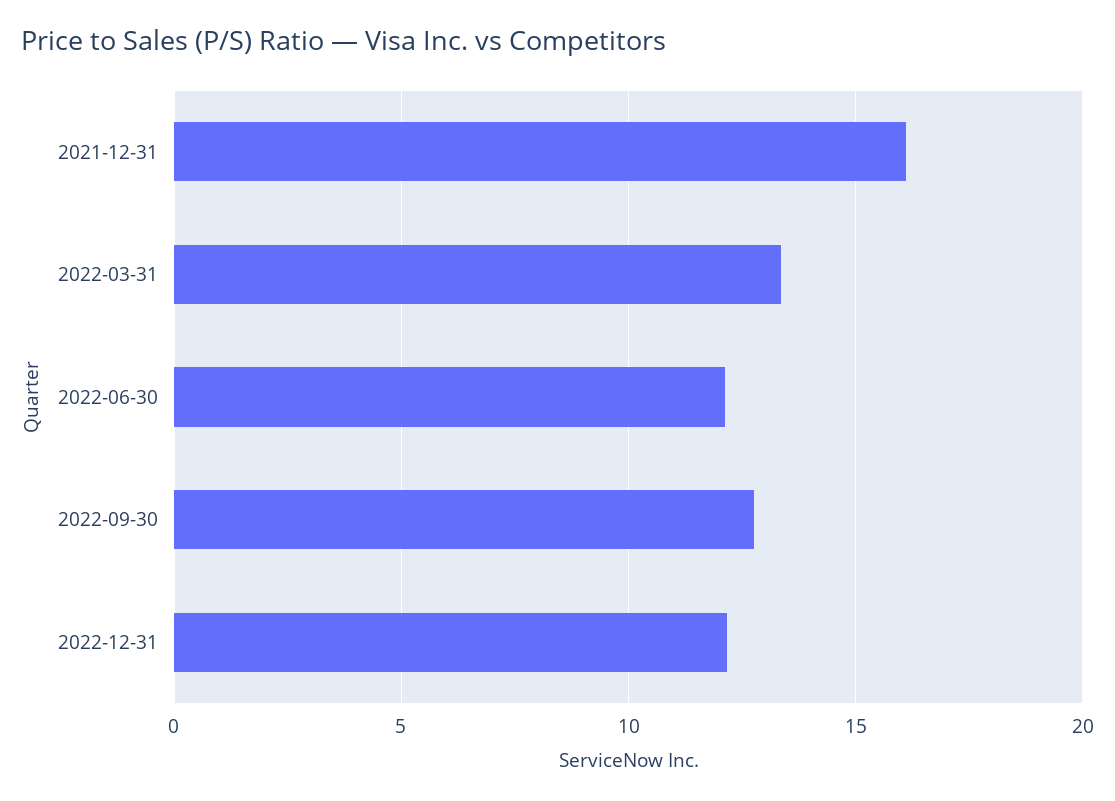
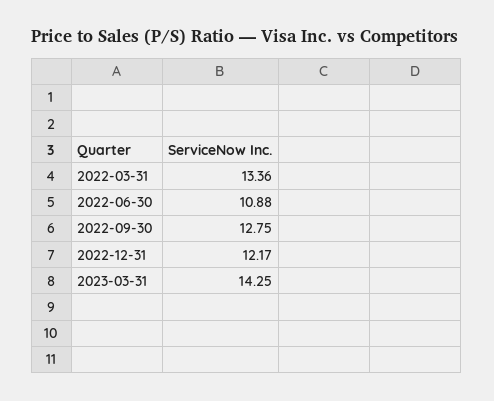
2021-12-31: 16 -> none
2022-06-30: 12 -> 10.88
2023-03-31: none -> 14.25

